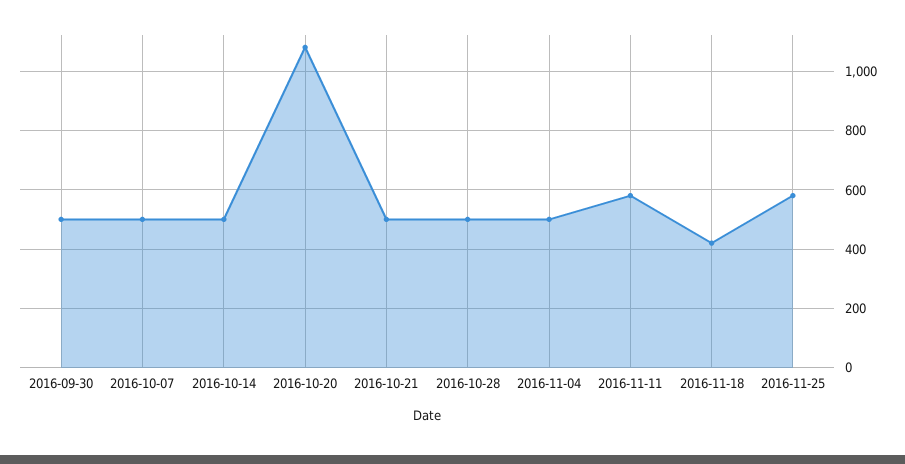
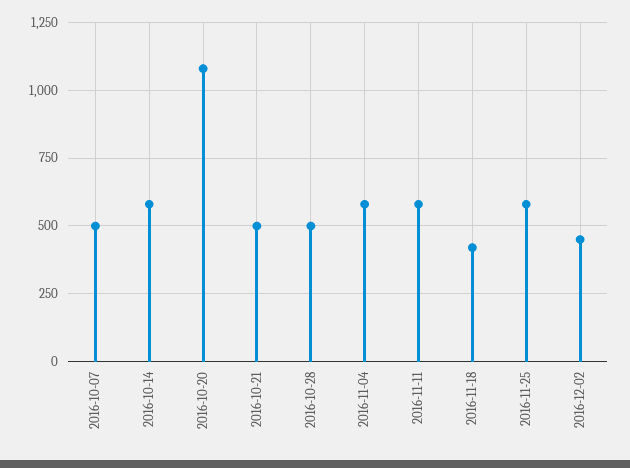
2016-09-30: 500 -> none
2016-10-14: 500 -> 575
2016-11-04: 500 -> 575
2016-12-02: none -> 450

